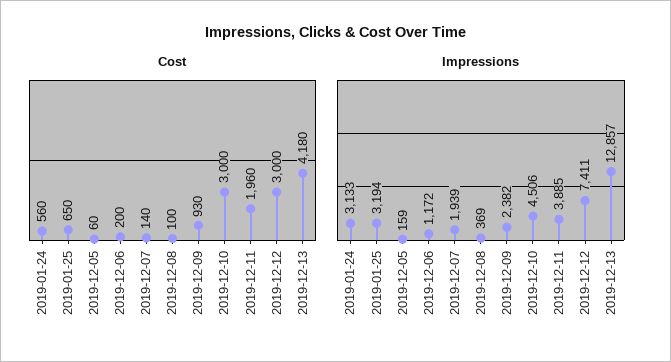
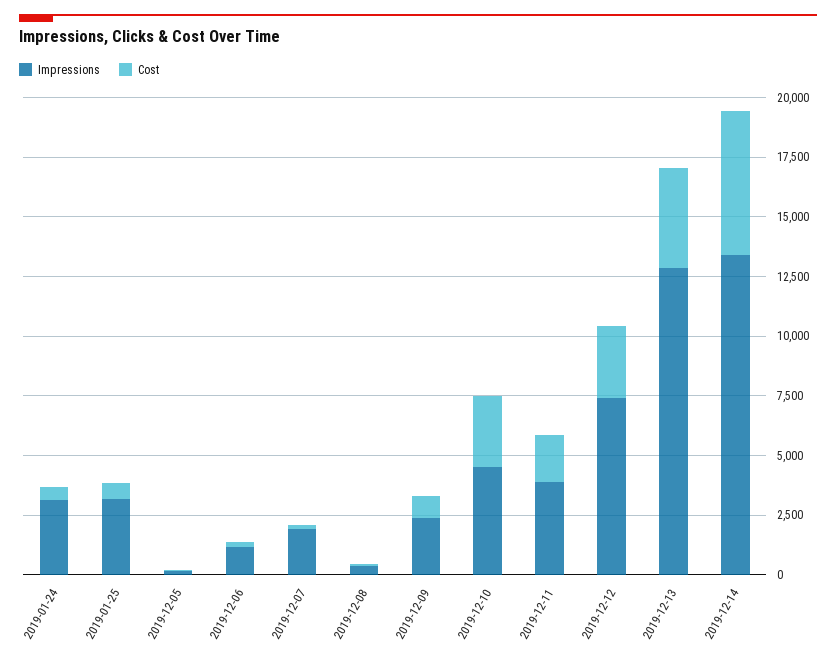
Impressions, 2019-12-14: none -> 13500
Cost, 2019-12-14: none -> 6000

